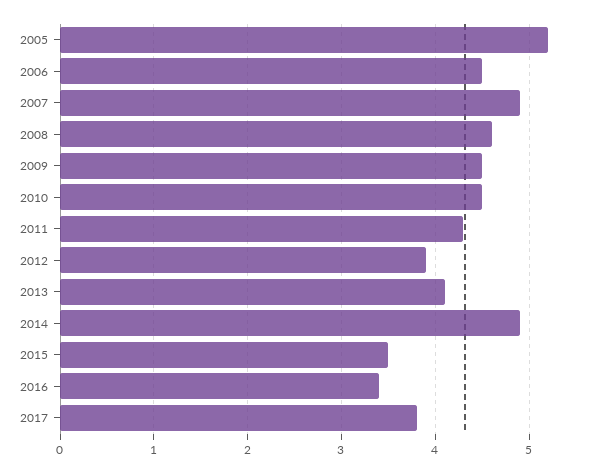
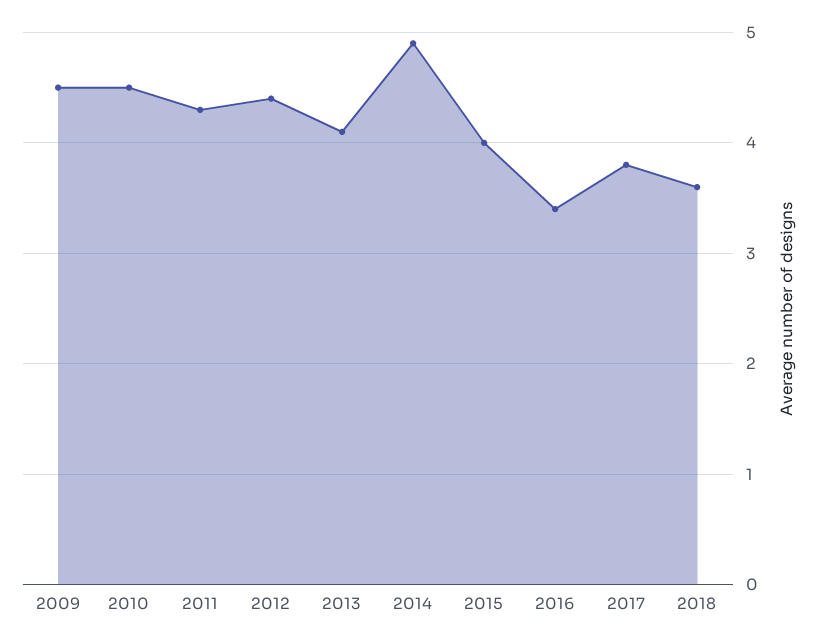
2005: 5.2 -> none
2006: 4.5 -> none
2007: 4.9 -> none
2008: 4.6 -> none
2012: 3.9 -> 4.4
2015: 3.5 -> 4
2018: none -> 3.6

